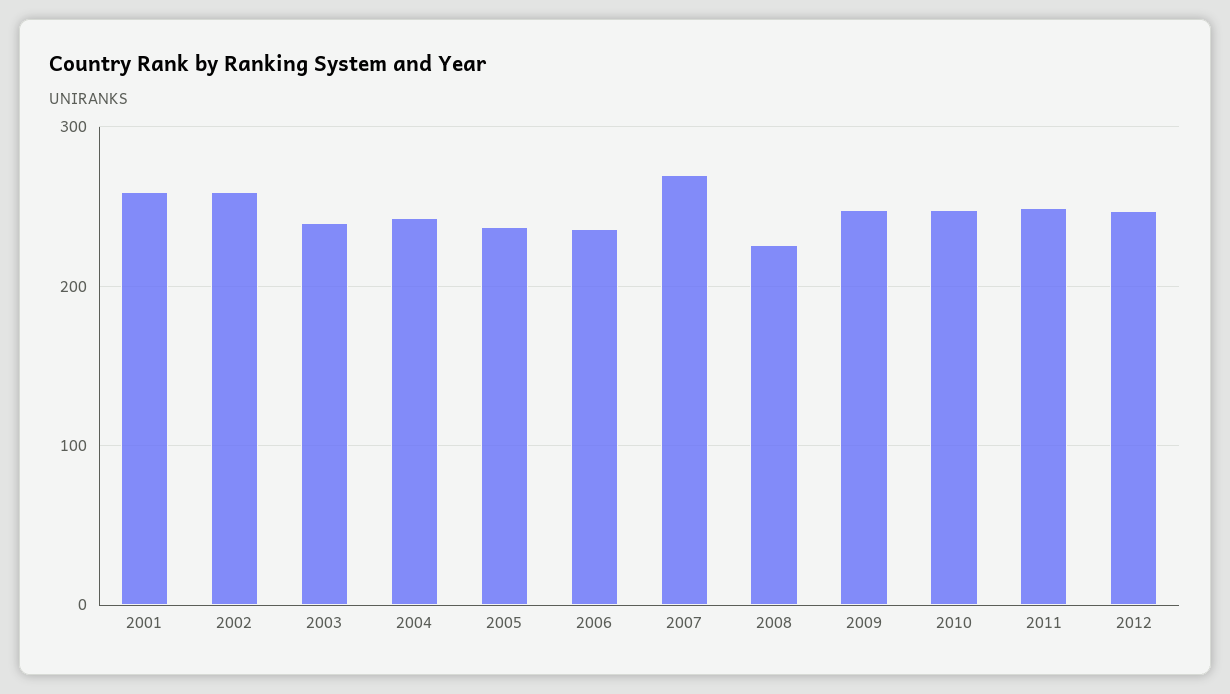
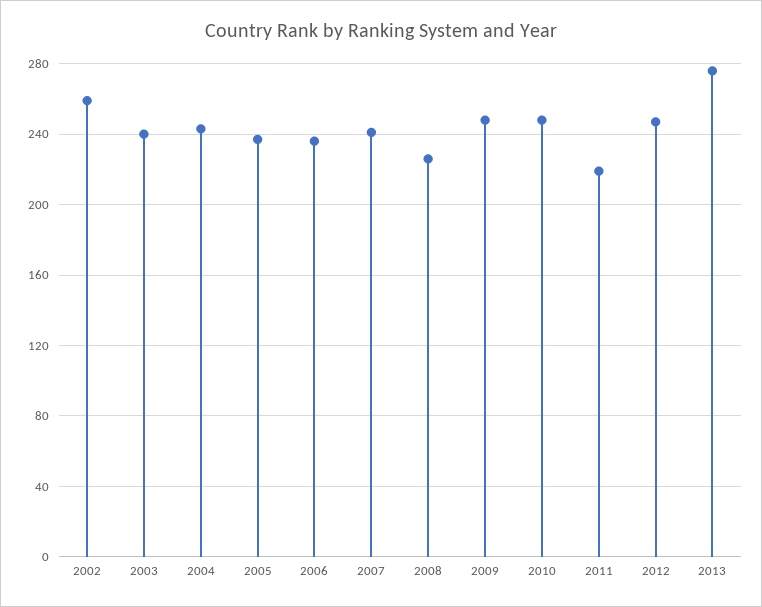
2001: 260 -> none
2007: 270 -> 240
2011: 250 -> 220
2013: none -> 275

